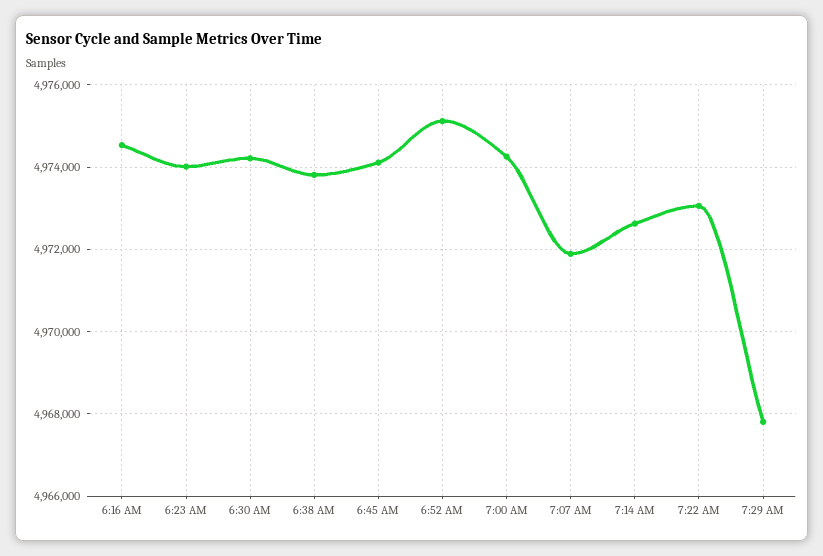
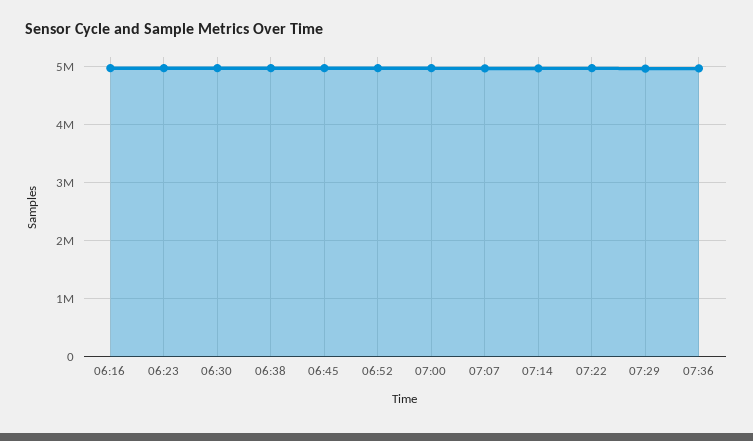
07:36: none -> 5000000

